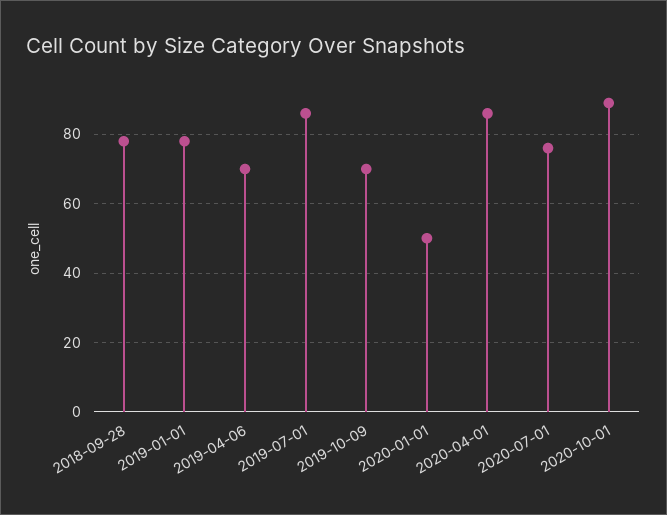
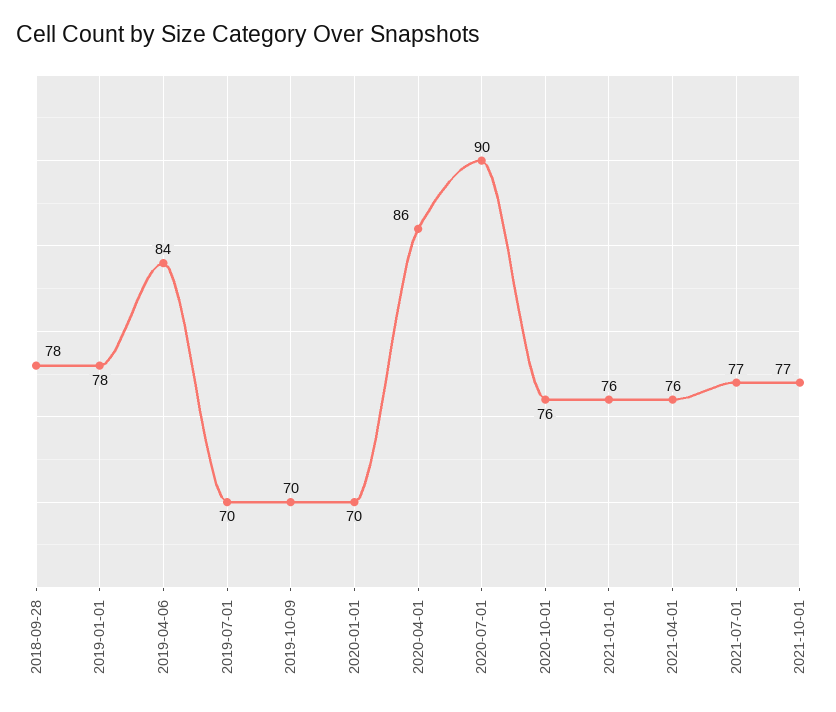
2019-04-06: 70 -> 84
2019-07-01: 85 -> 70
2020-01-01: 50 -> 70
2020-07-01: 75 -> 90
2020-10-01: 90 -> 76
2021-01-01: none -> 76
2021-04-01: none -> 76
2021-07-01: none -> 77
2021-10-01: none -> 77

